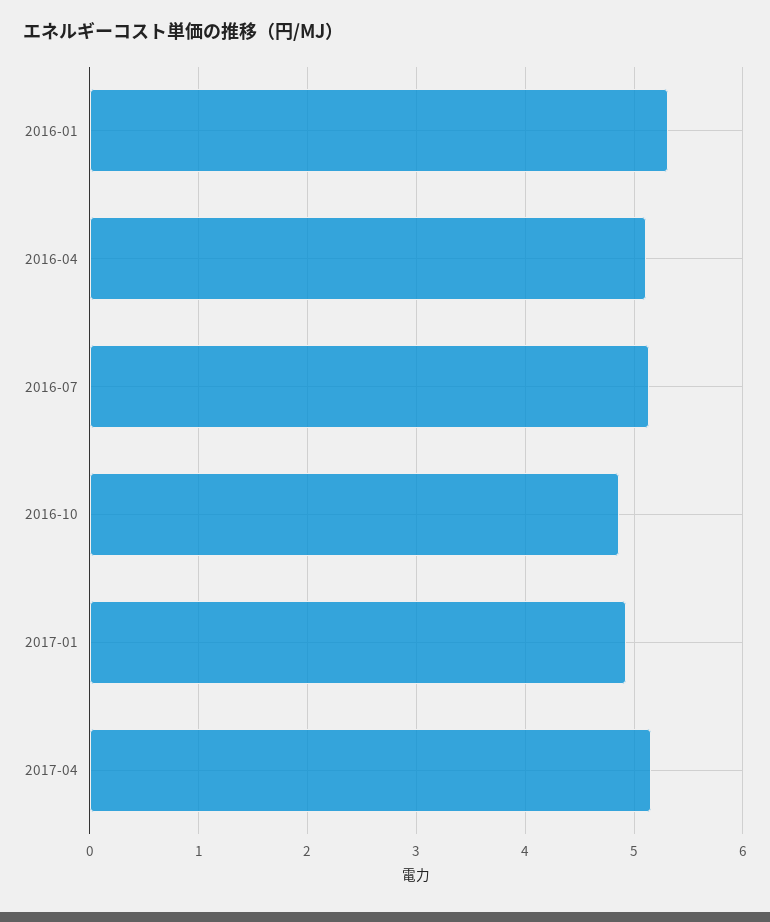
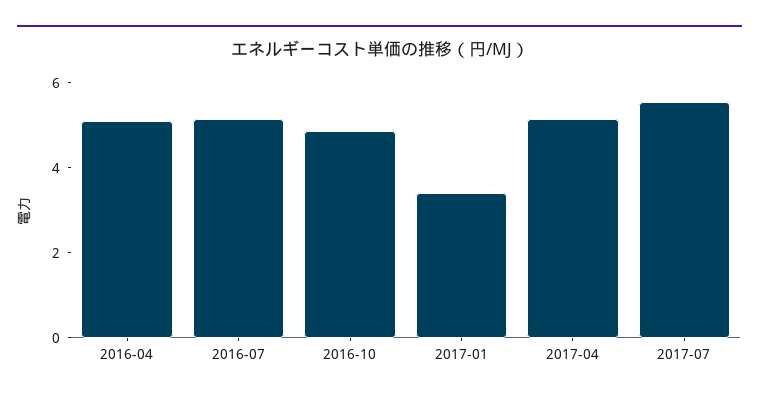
2016-01: 5.3 -> none
2017-01: 4.9 -> 3.5
2017-07: none -> 5.5

